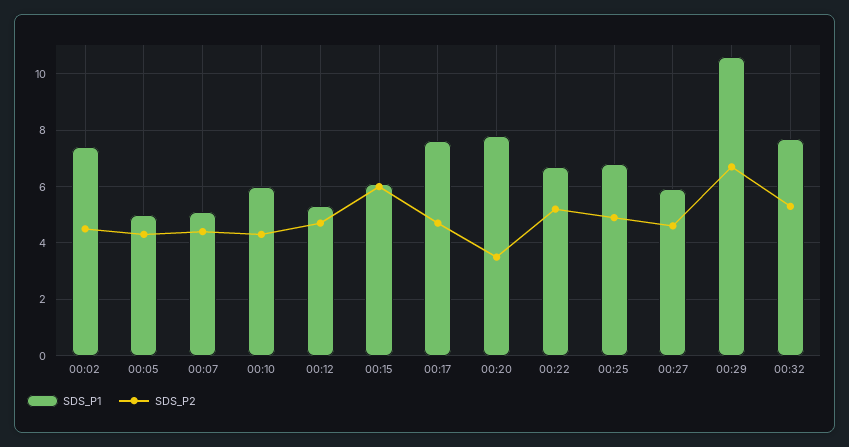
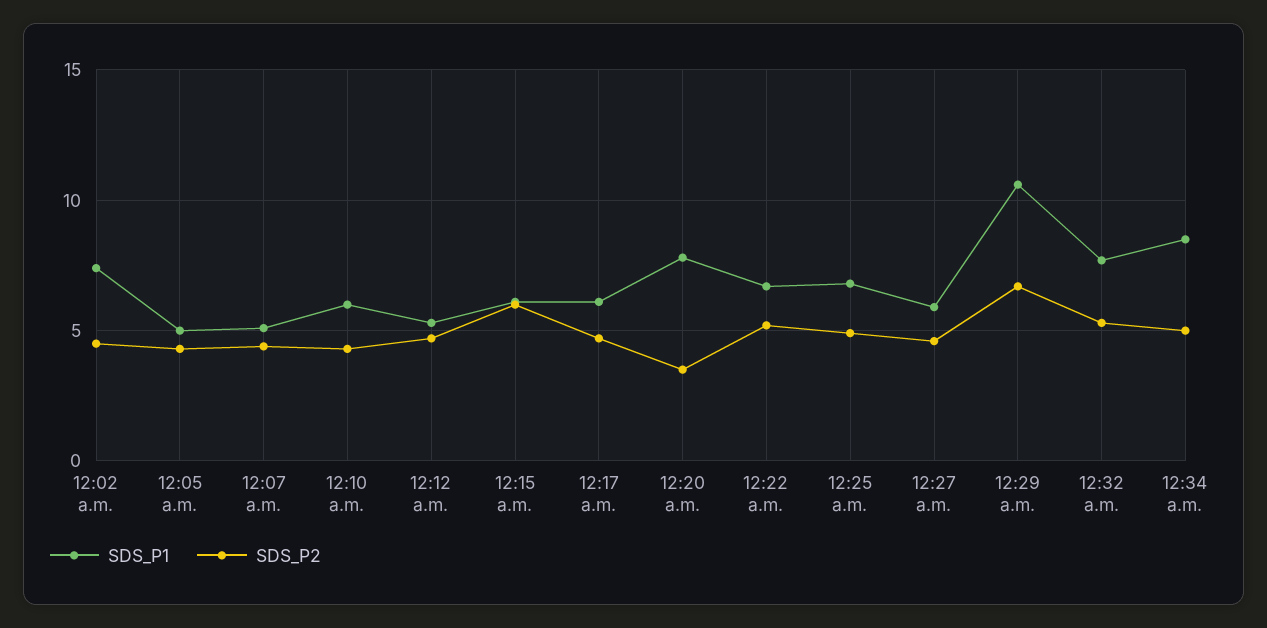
SDS_P1, 00:17: 7.5 -> 6
SDS_P1, 12:34 a.m.: none -> 8.5
SDS_P2, 12:34 a.m.: none -> 5

